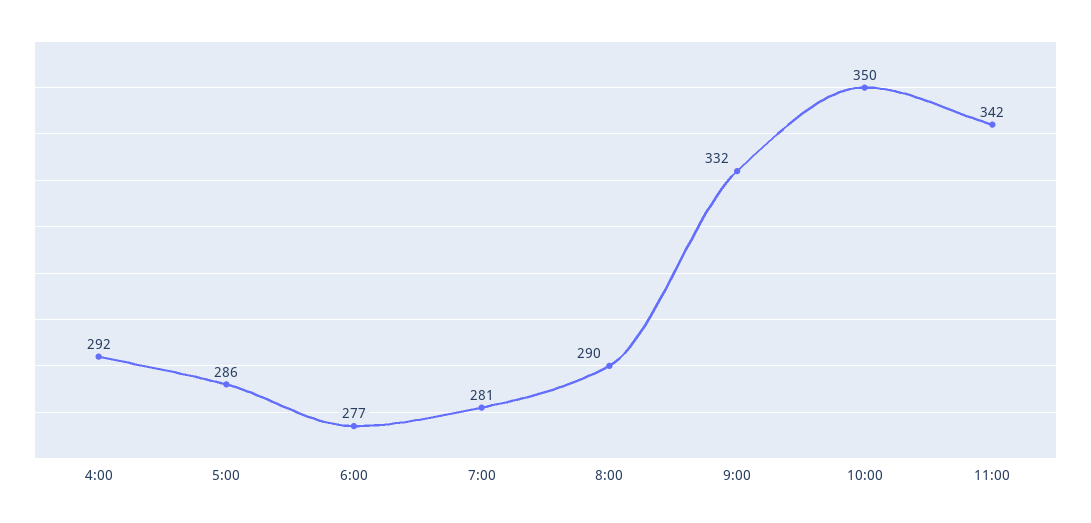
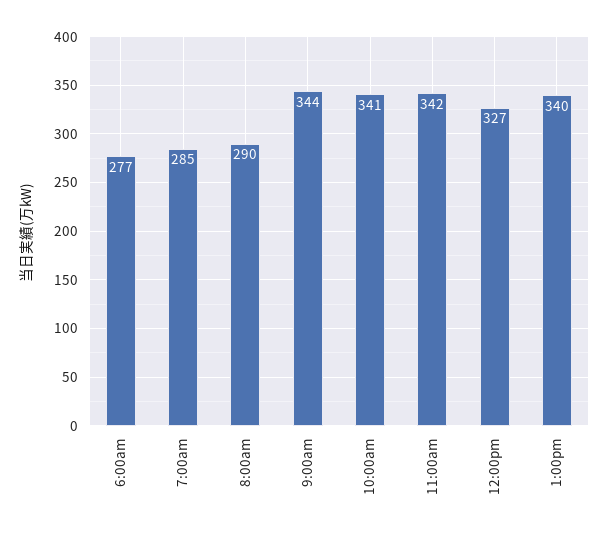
4:00: 292 -> none
5:00: 286 -> none
7:00: 281 -> 285
9:00: 332 -> 344
10:00: 350 -> 341
12:00pm: none -> 327
1:00pm: none -> 340

